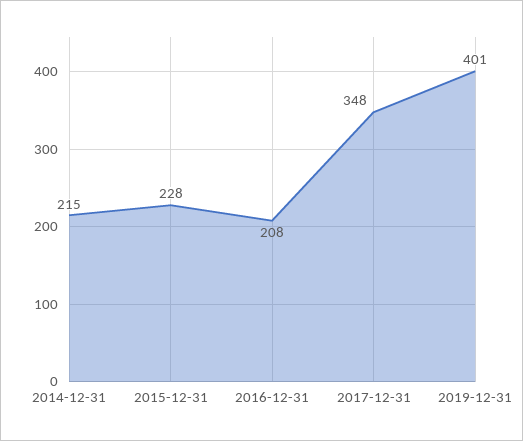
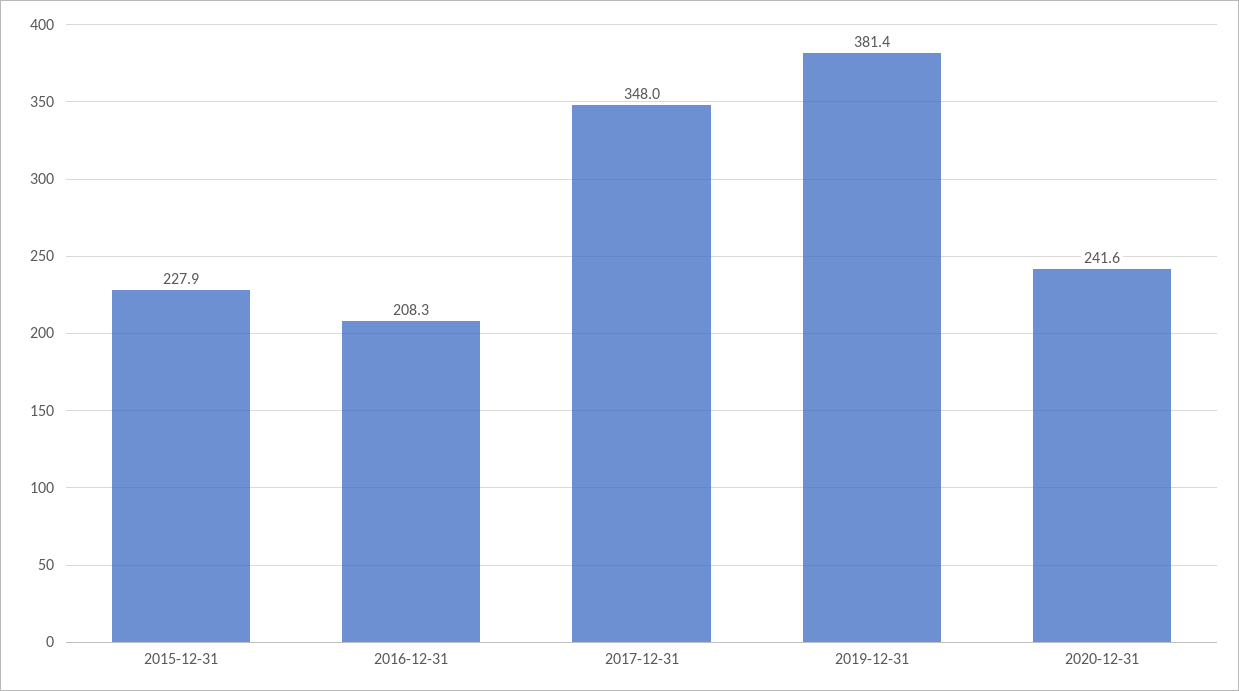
2014-12-31: 215 -> none
2019-12-31: 401 -> 381.4
2020-12-31: none -> 241.6

